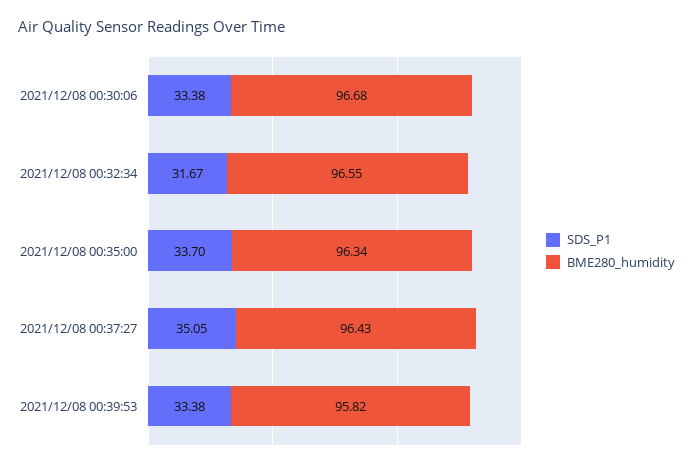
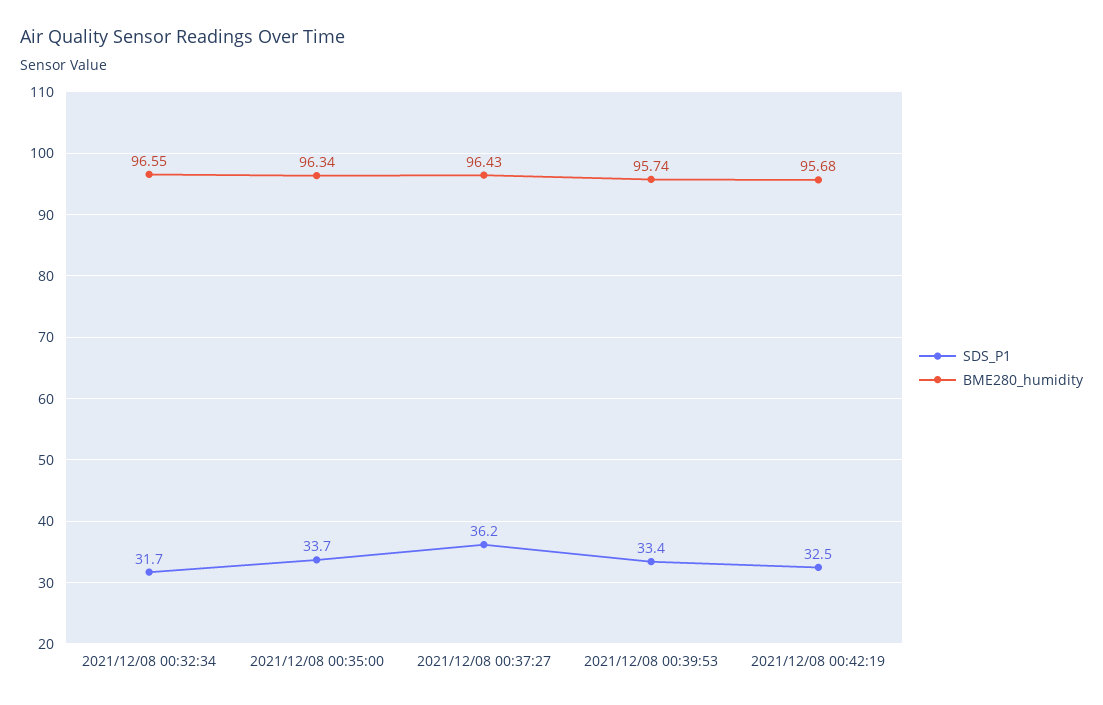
SDS_P1, 2021/12/08 00:30:06: 33.38 -> none
BME280_humidity, 2021/12/08 00:30:06: 96.68 -> none
SDS_P1, 2021/12/08 00:37:27: 35.05 -> 36.2
BME280_humidity, 2021/12/08 00:39:53: 95.82 -> 95.74
SDS_P1, 2021/12/08 00:42:19: none -> 32.5
BME280_humidity, 2021/12/08 00:42:19: none -> 95.68

